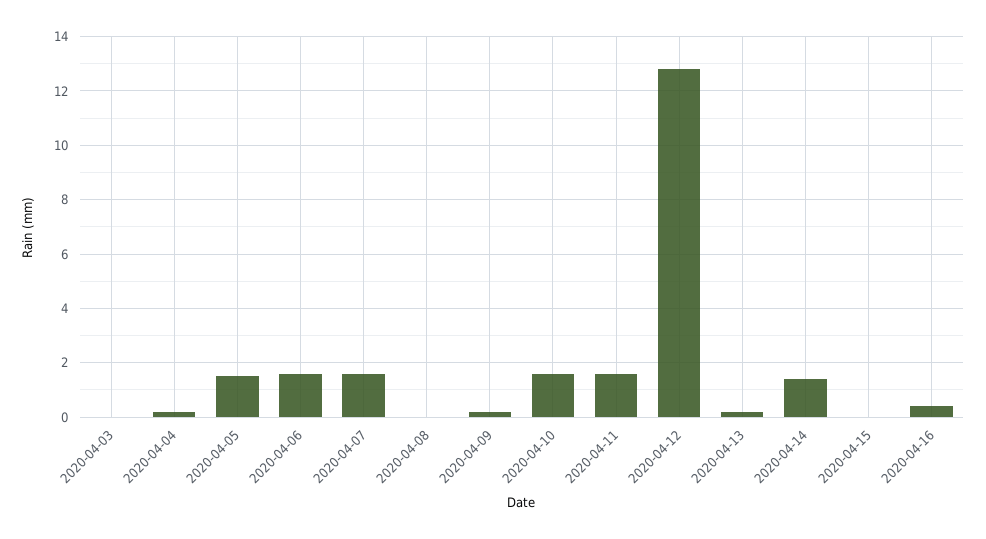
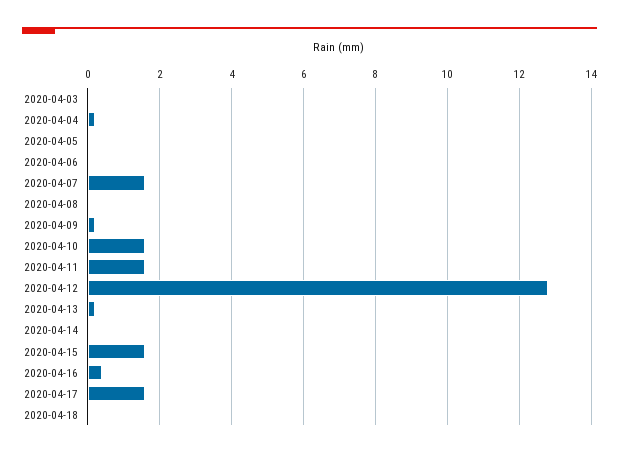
2020-04-05: 1.5 -> 0
2020-04-06: 1.5 -> 0
2020-04-14: 1.5 -> 0
2020-04-15: 0 -> 1.5
2020-04-17: none -> 1.5
2020-04-18: none -> 0

